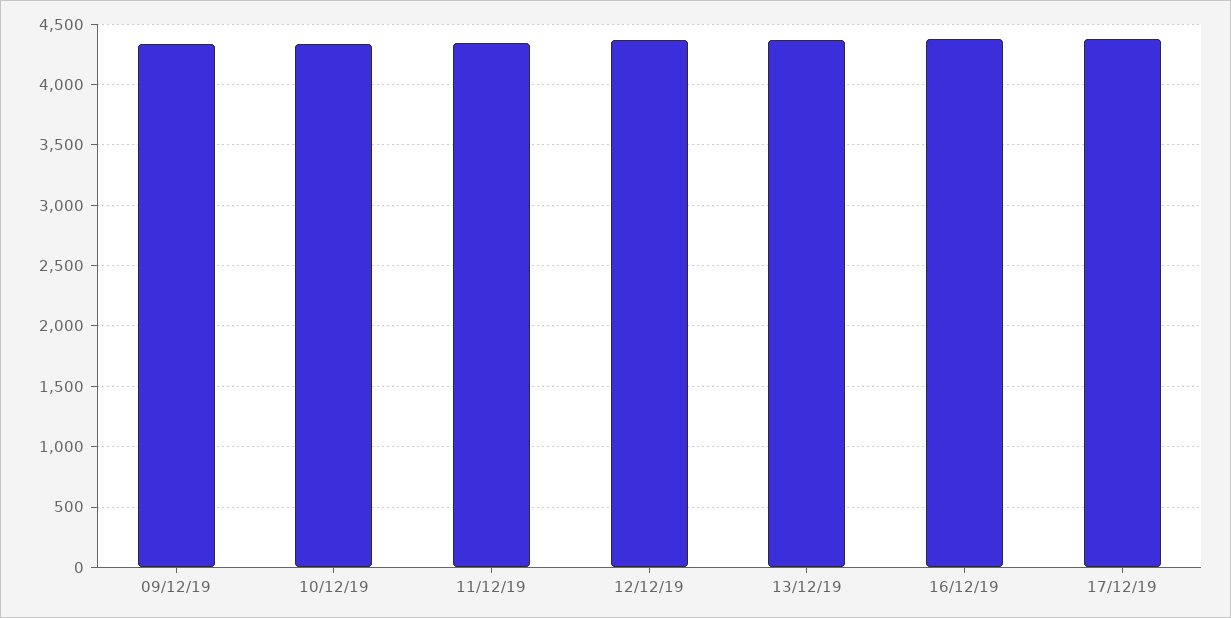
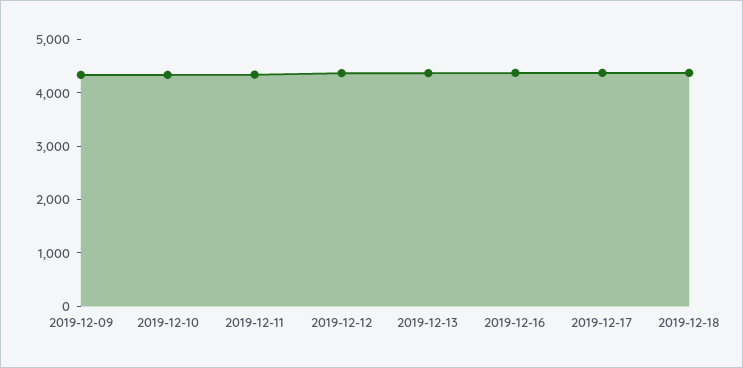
2019-12-18: none -> 4400

